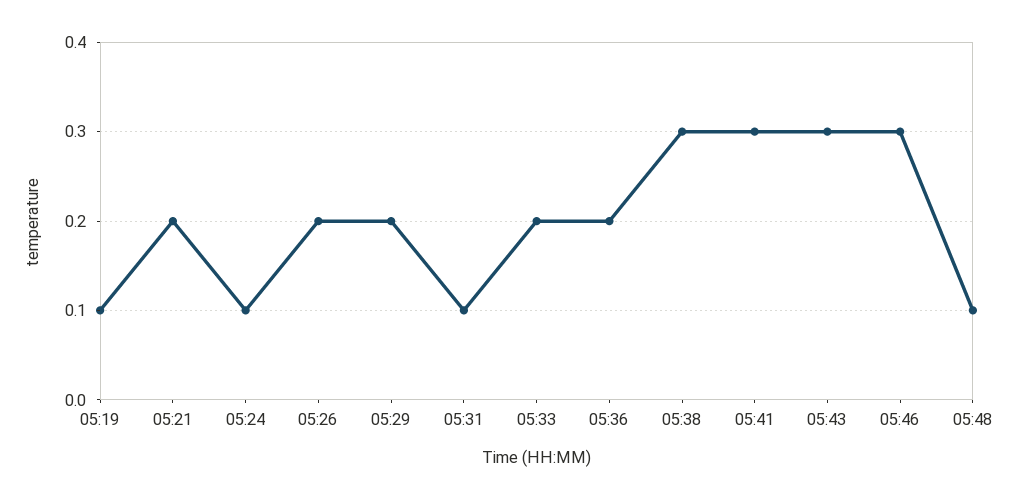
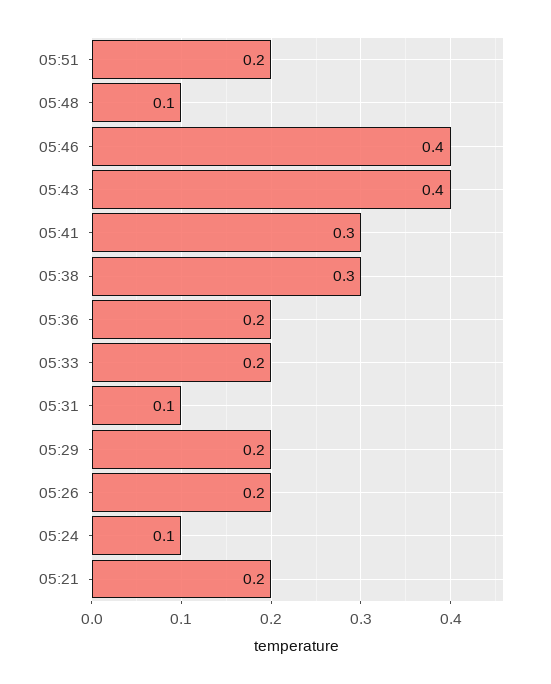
05:19: 0.1 -> none
05:43: 0.3 -> 0.4
05:46: 0.3 -> 0.4
05:51: none -> 0.2

